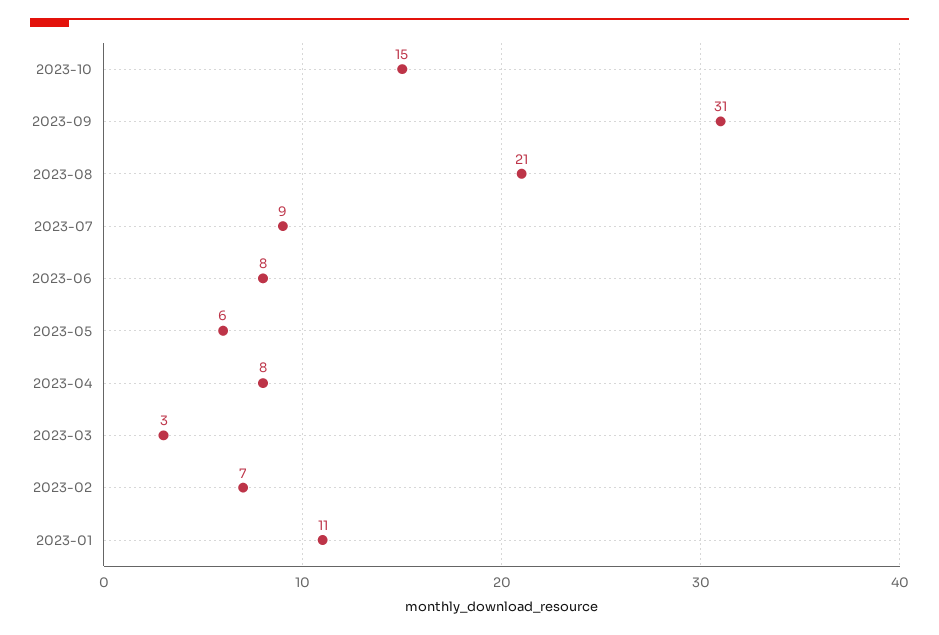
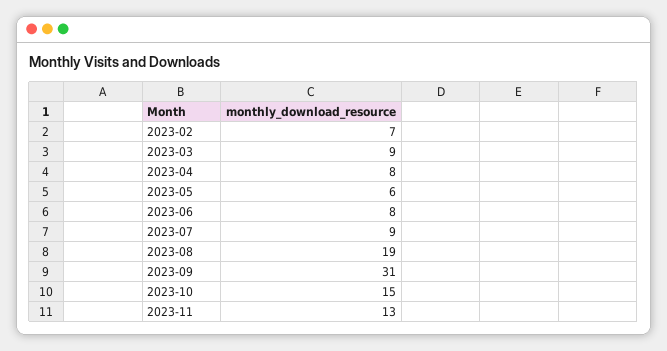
2023-08: 21 -> 19
2023-03: 3 -> 9
2023-01: 11 -> none
2023-11: none -> 13

